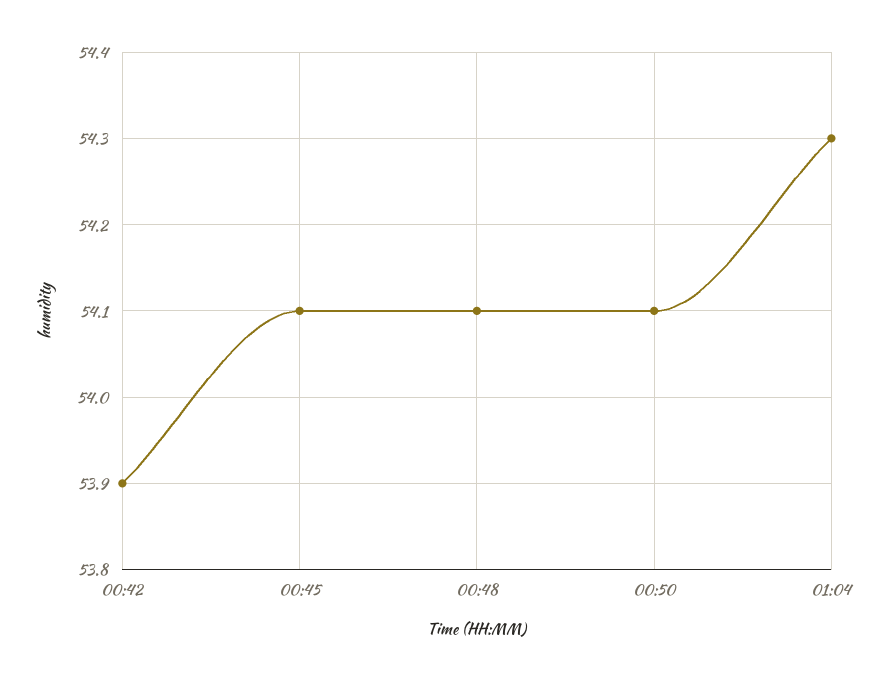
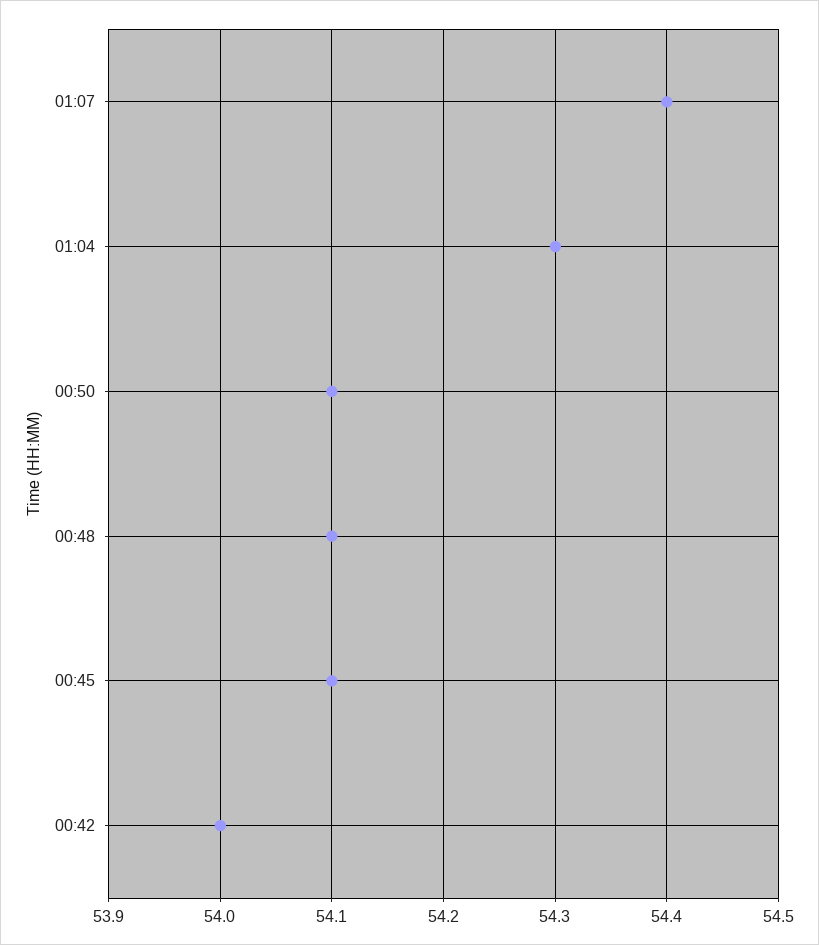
00:42: 53.9 -> 54
01:07: none -> 54.4

